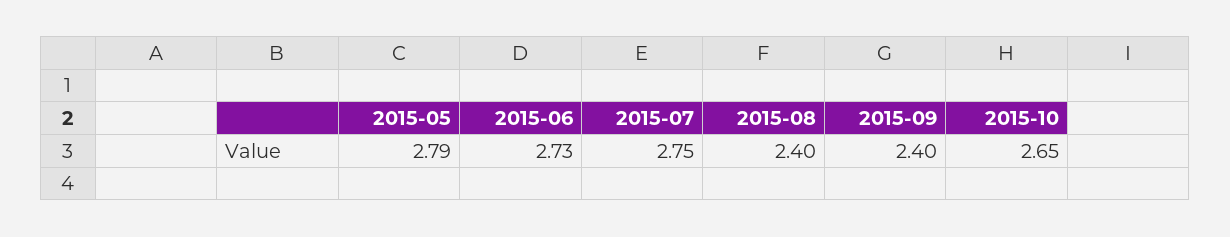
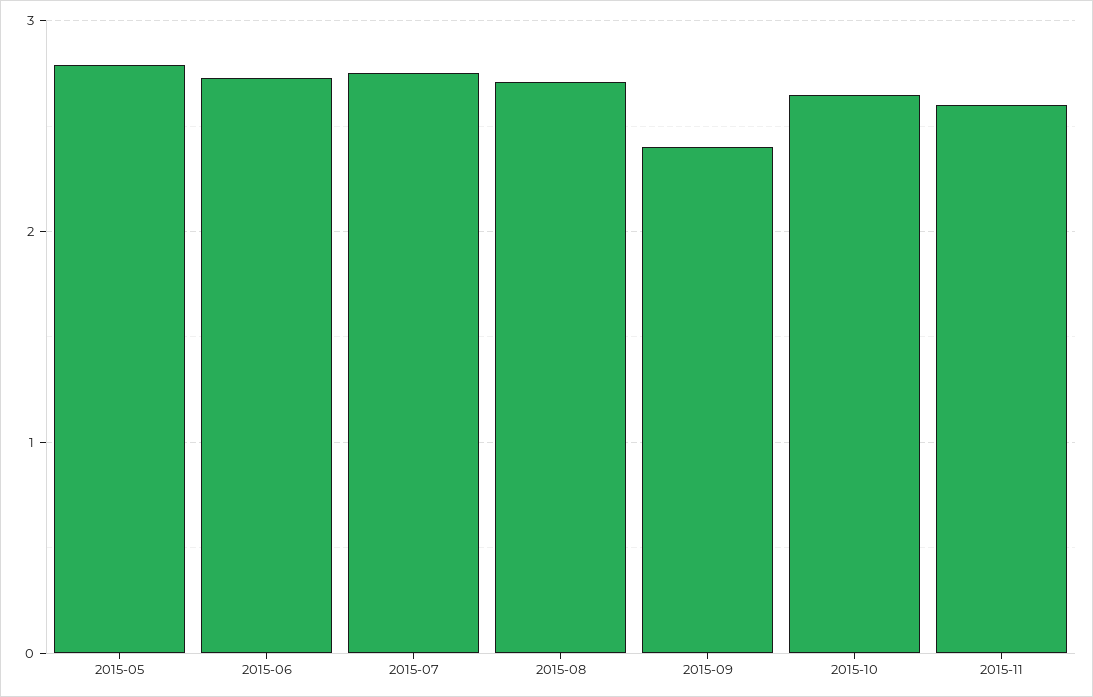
2015-08: 2.4 -> 2.7
2015-11: none -> 2.6

